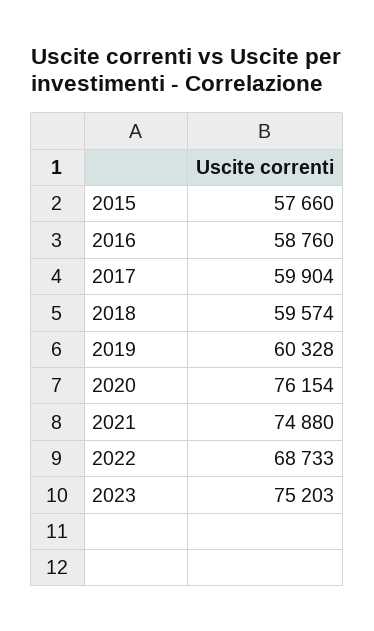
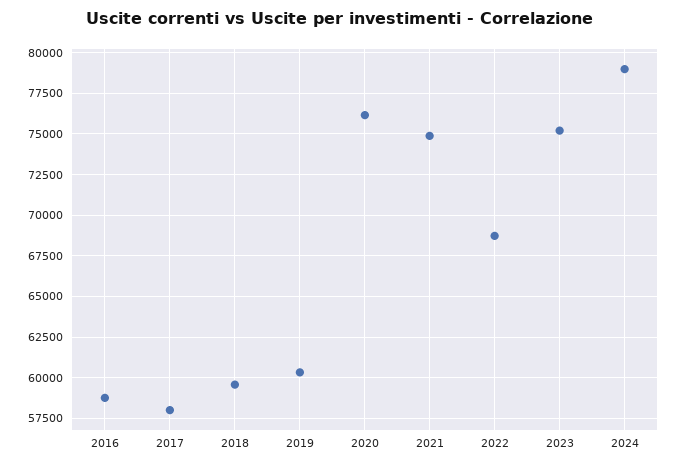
2015: 57660 -> none
2017: 59904 -> 58000
2024: none -> 79000

